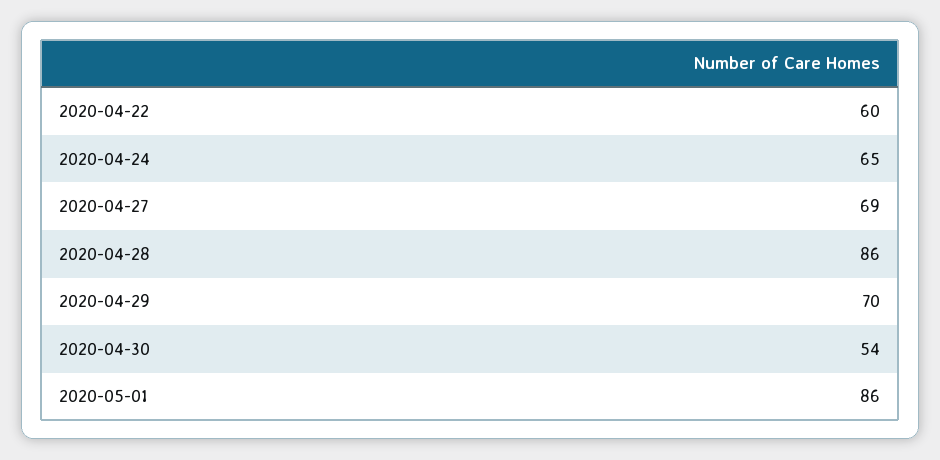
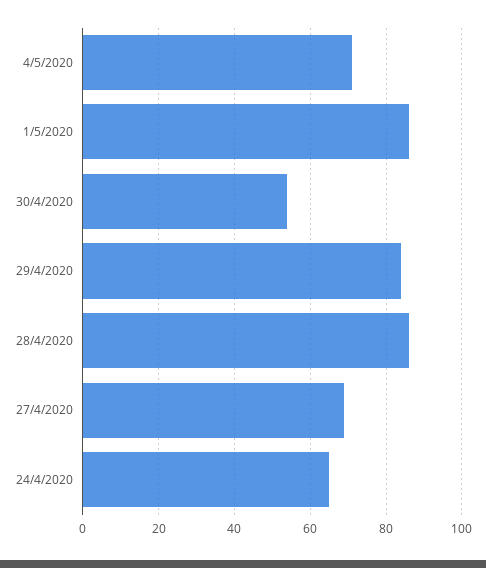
2020-04-22: 60 -> none
2020-04-29: 70 -> 85
4/5/2020: none -> 70

